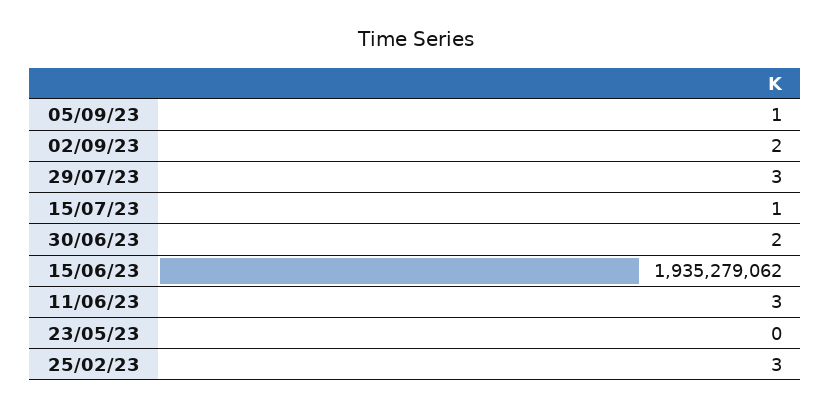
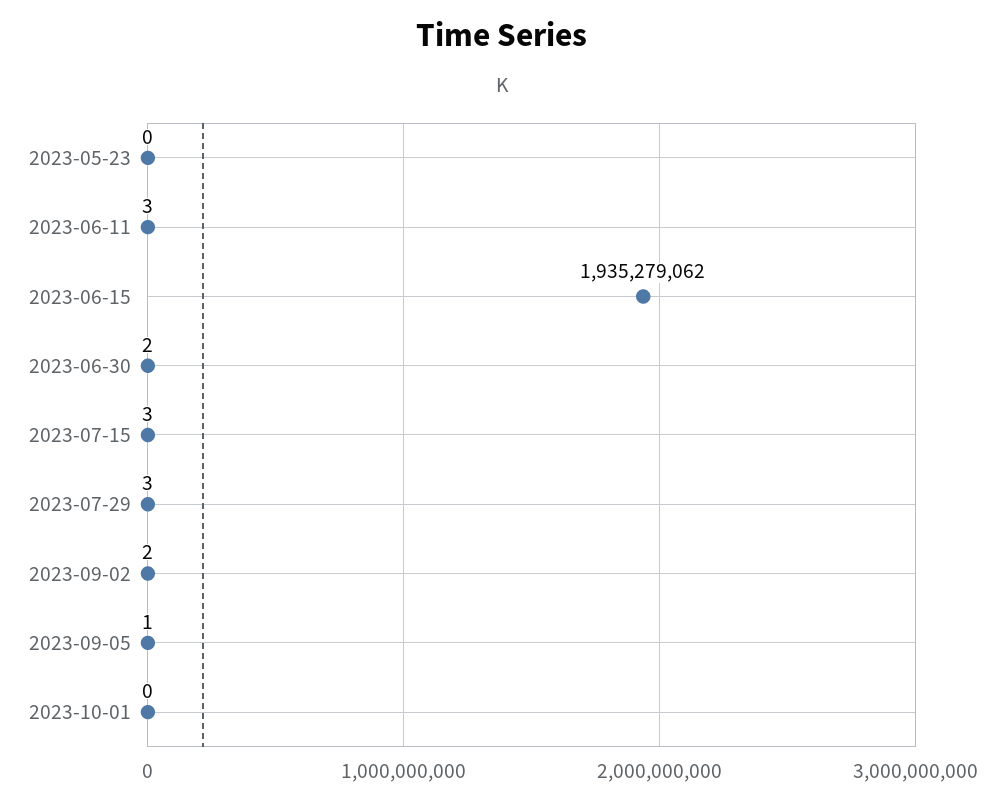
15/07/23: 1 -> 3
25/02/23: 3 -> none
2023-10-01: none -> 0

